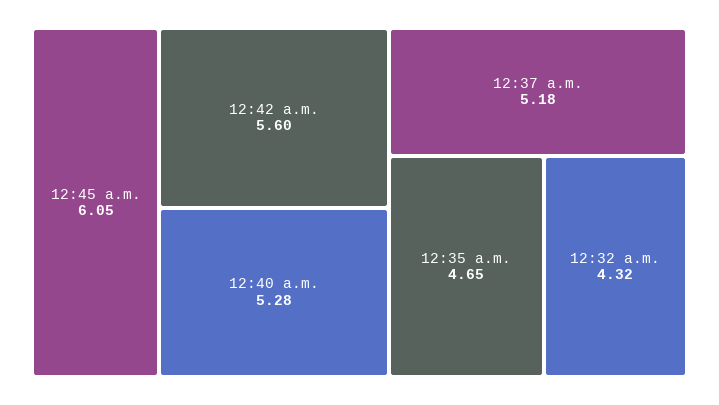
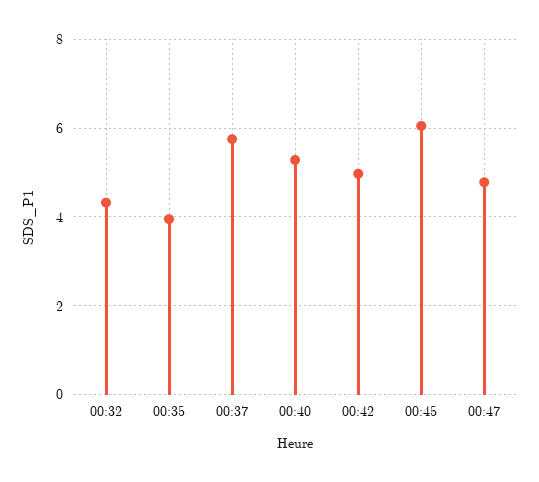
12:42 a.m.: 5.6 -> 5
12:37 a.m.: 5.18 -> 5.8
12:35 a.m.: 4.65 -> 4
00:47: none -> 4.8

